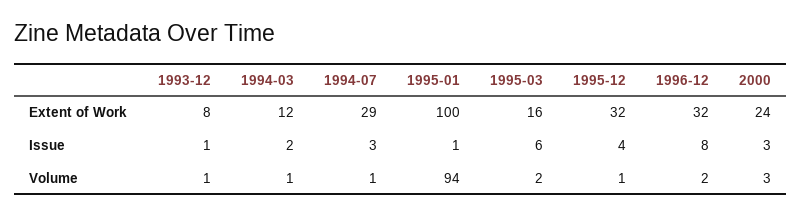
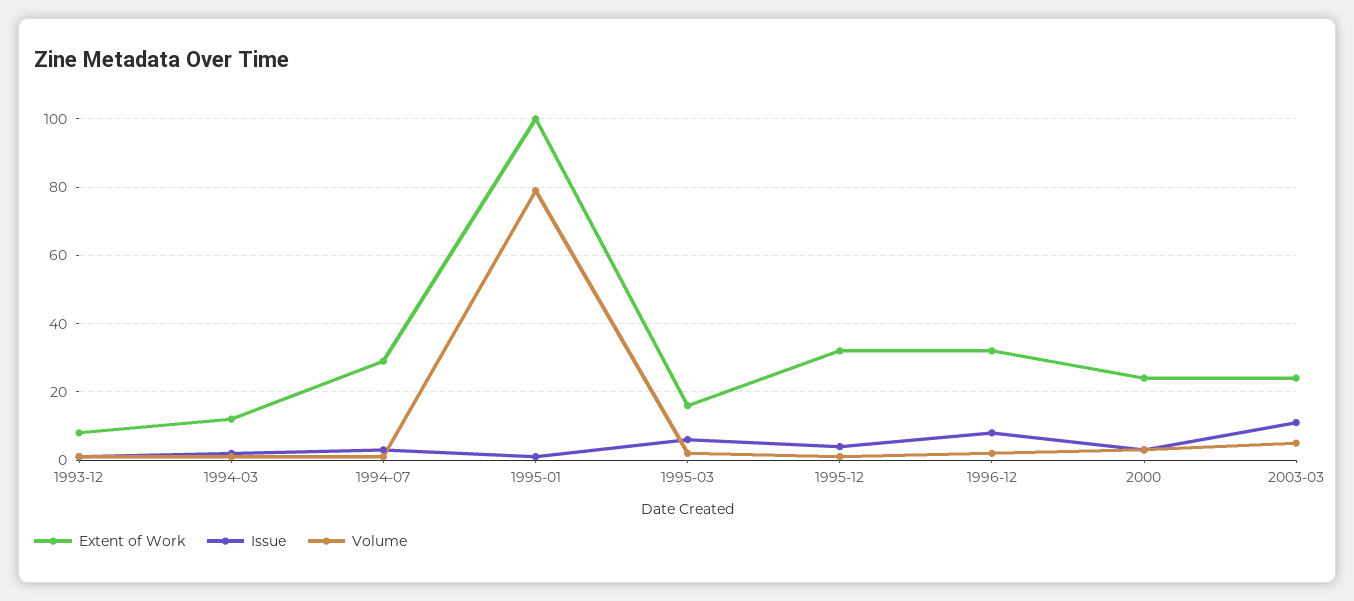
Volume, 1995-01: 94 -> 80
Extent of Work, 2003-03: none -> 25
Issue, 2003-03: none -> 10
Volume, 2003-03: none -> 5

